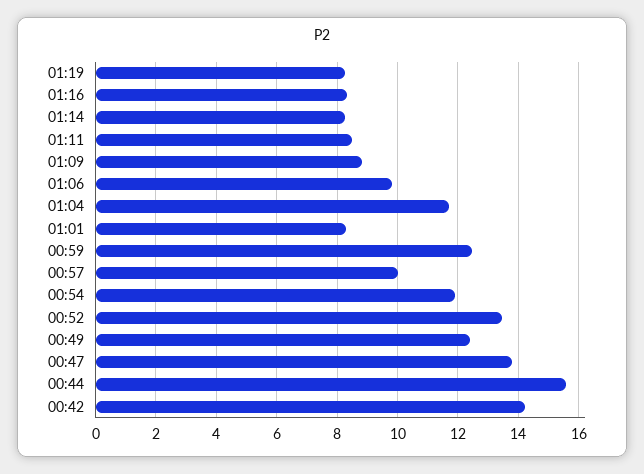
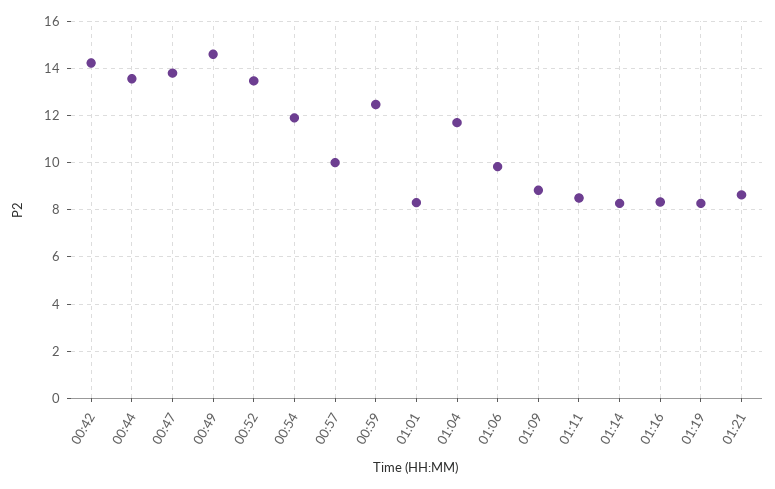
00:49: 12.4 -> 14.5
00:44: 15.6 -> 13.5
01:21: none -> 8.5

